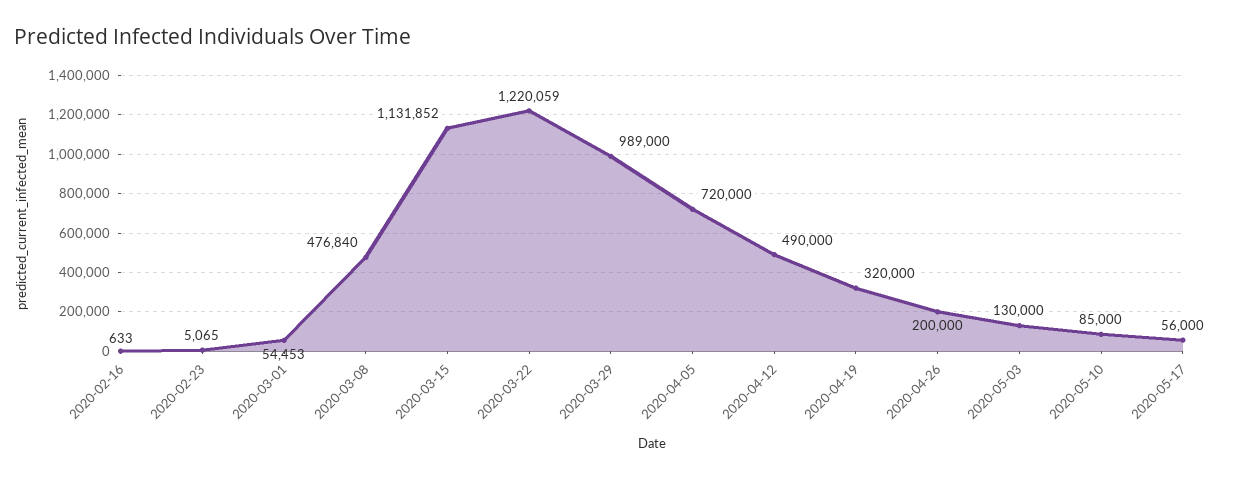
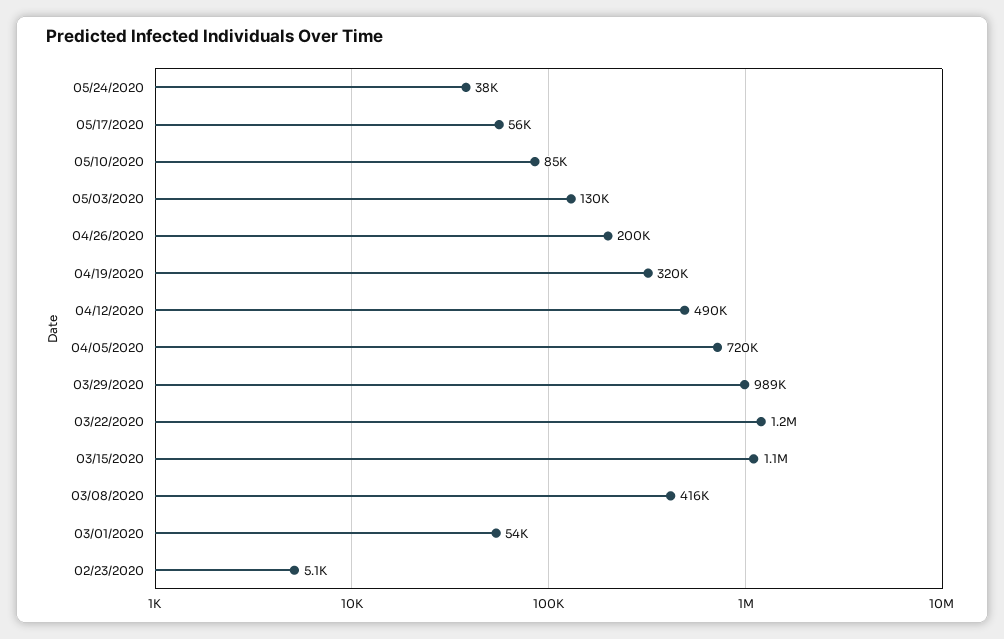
2020-02-16: 633 -> none
2020-03-08: 476840 -> 416000
05/24/2020: none -> 38000

